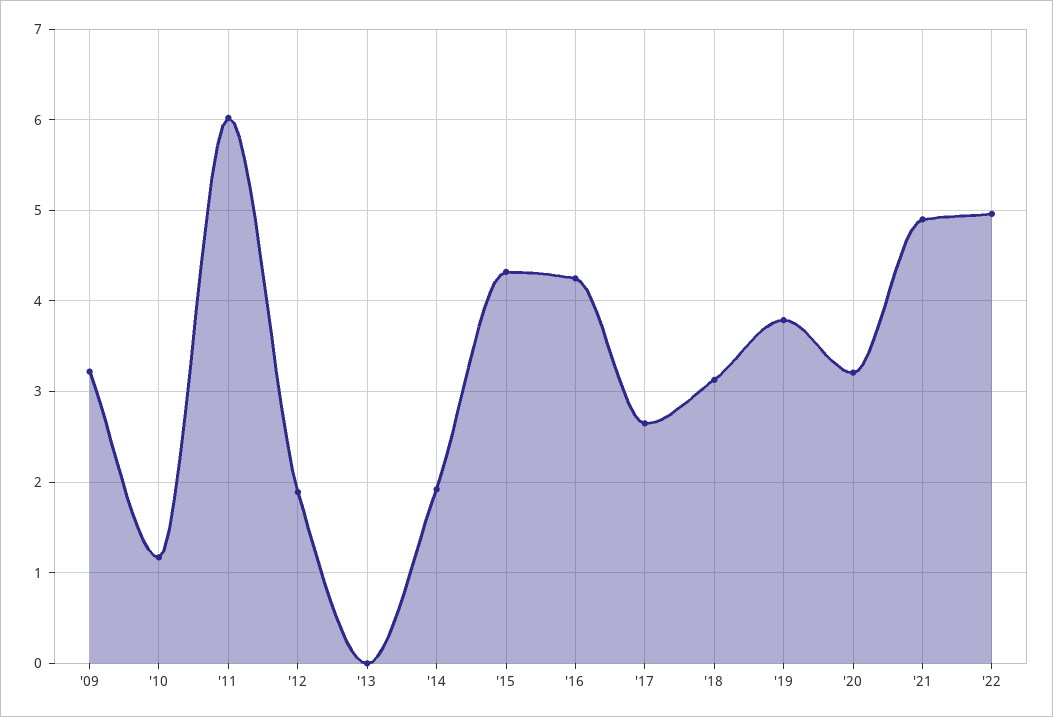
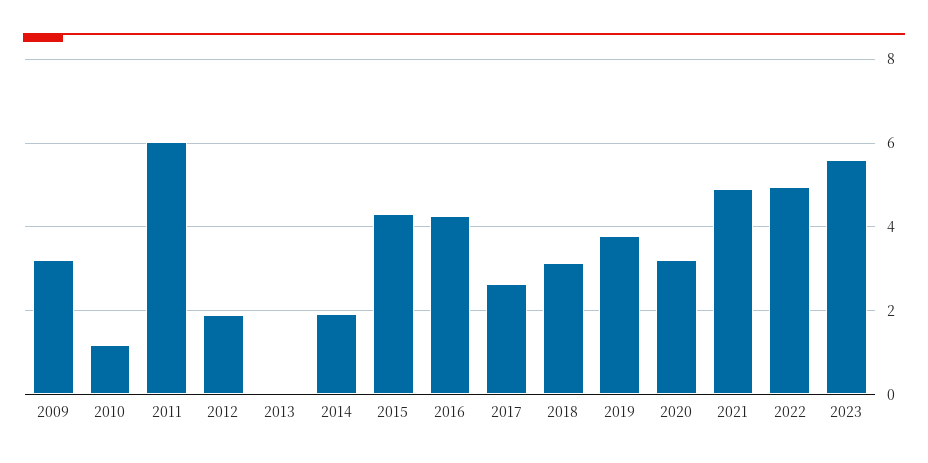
2023: none -> 5.6

